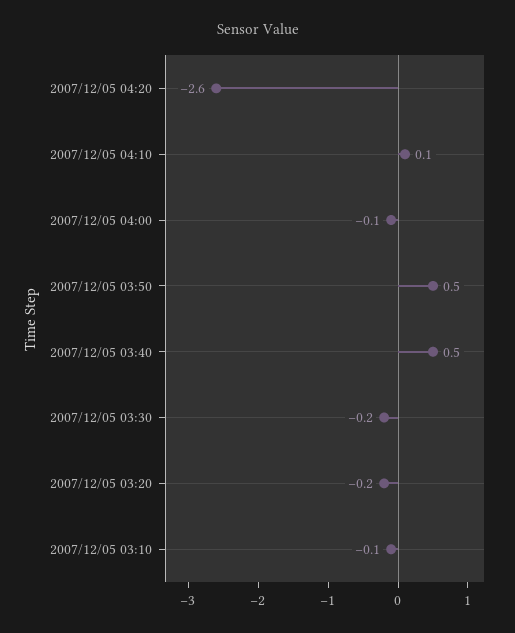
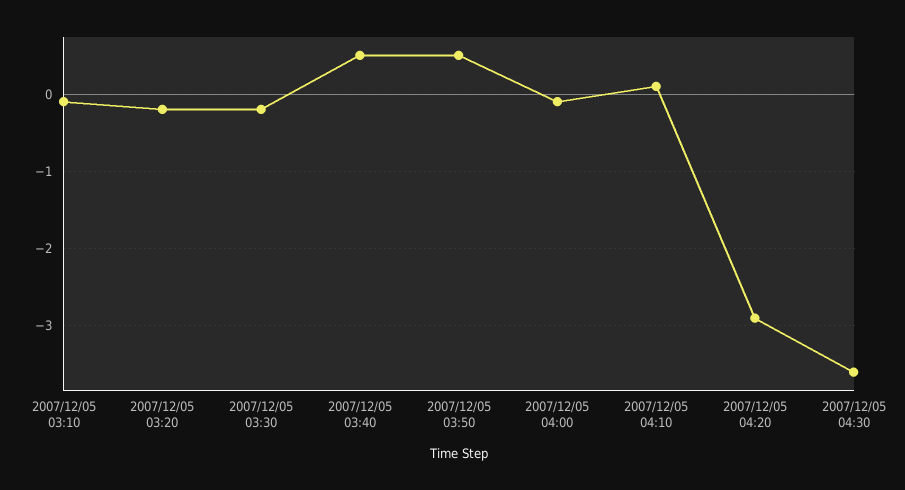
2007/12/05 04:20: -2.6 -> -2.9
2007/12/05 04:30: none -> -3.6

